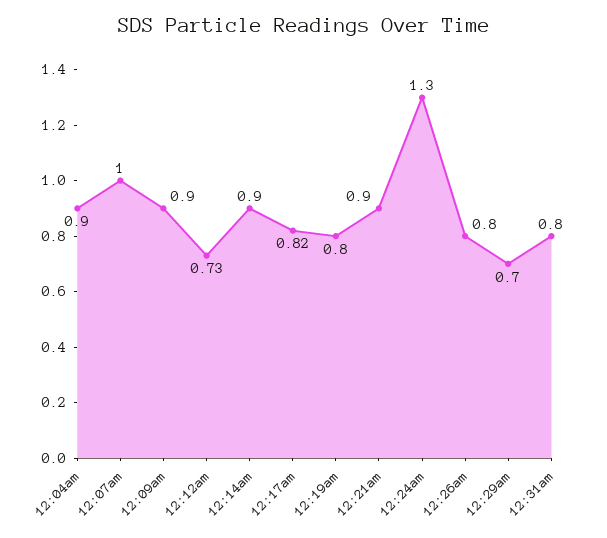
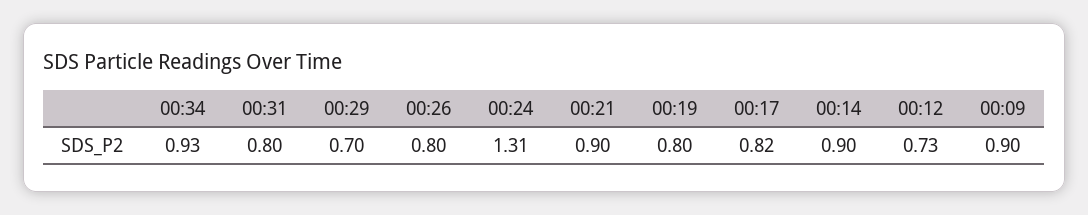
12:04am: 0.9 -> none
12:07am: 1 -> none
12:24am: 1.3 -> 1.31
00:34: none -> 0.93

